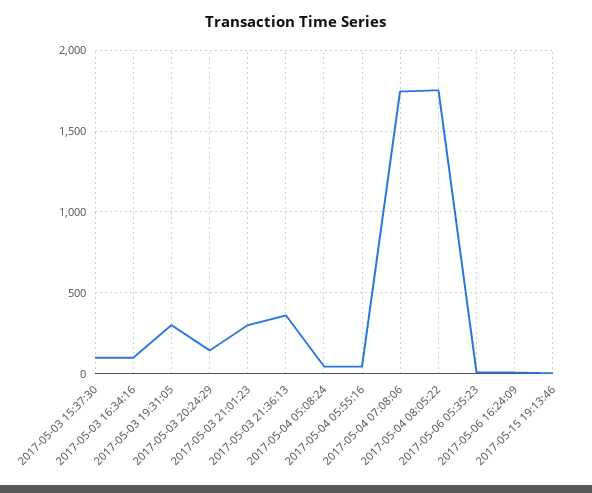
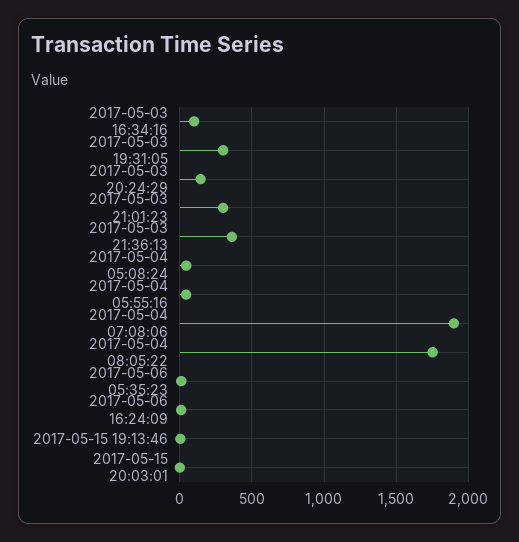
2017-05-03 15:37:30: 100 -> none
2017-05-04 07:08:06: 1750 -> 1900
2017-05-15 20:03:01: none -> 0

